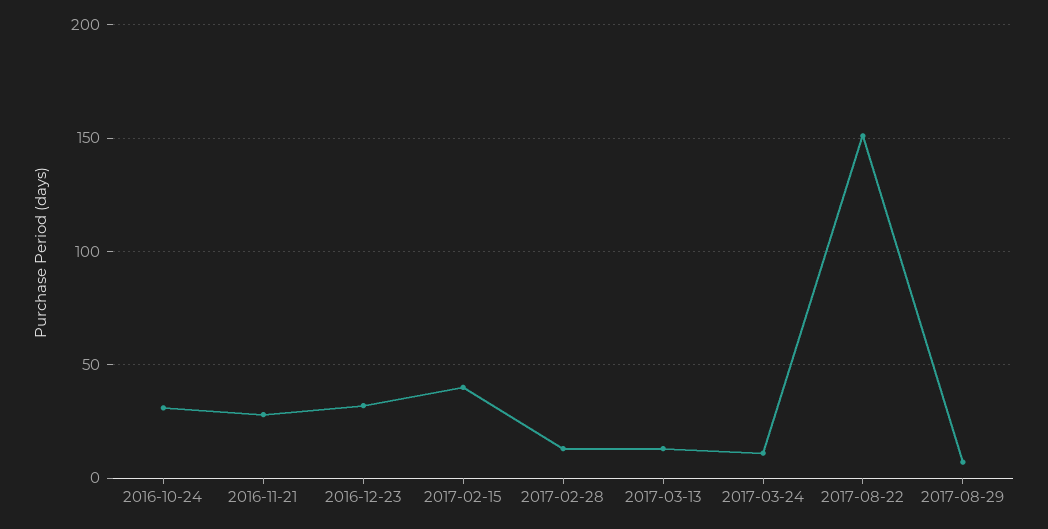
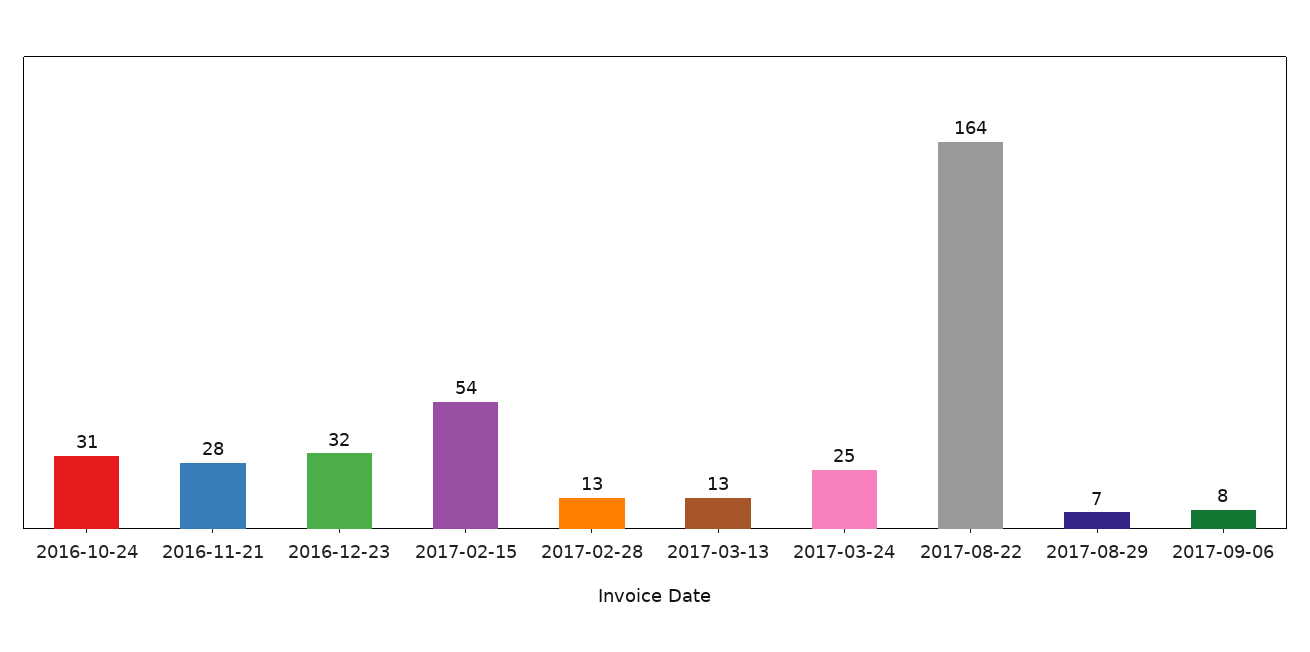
2017-02-15: 40 -> 54
2017-03-24: 10 -> 25
2017-08-22: 150 -> 164
2017-09-06: none -> 8

